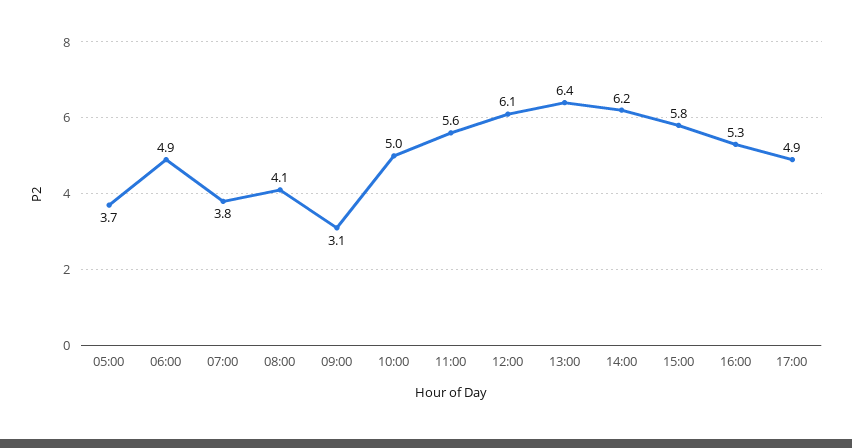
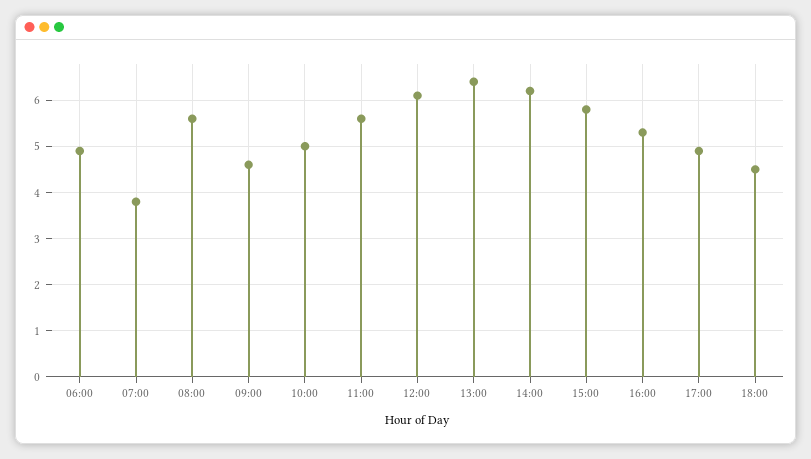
05:00: 3.7 -> none
08:00: 4.1 -> 5.5
09:00: 3.1 -> 4.5
18:00: none -> 4.5

